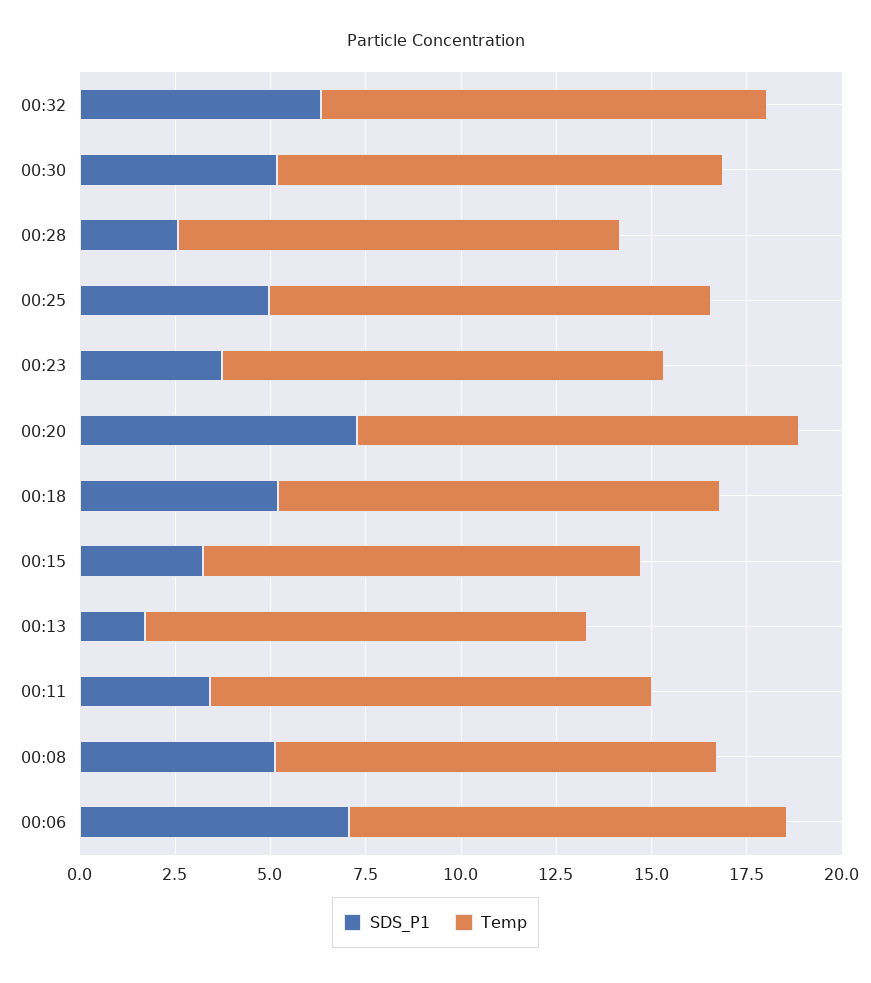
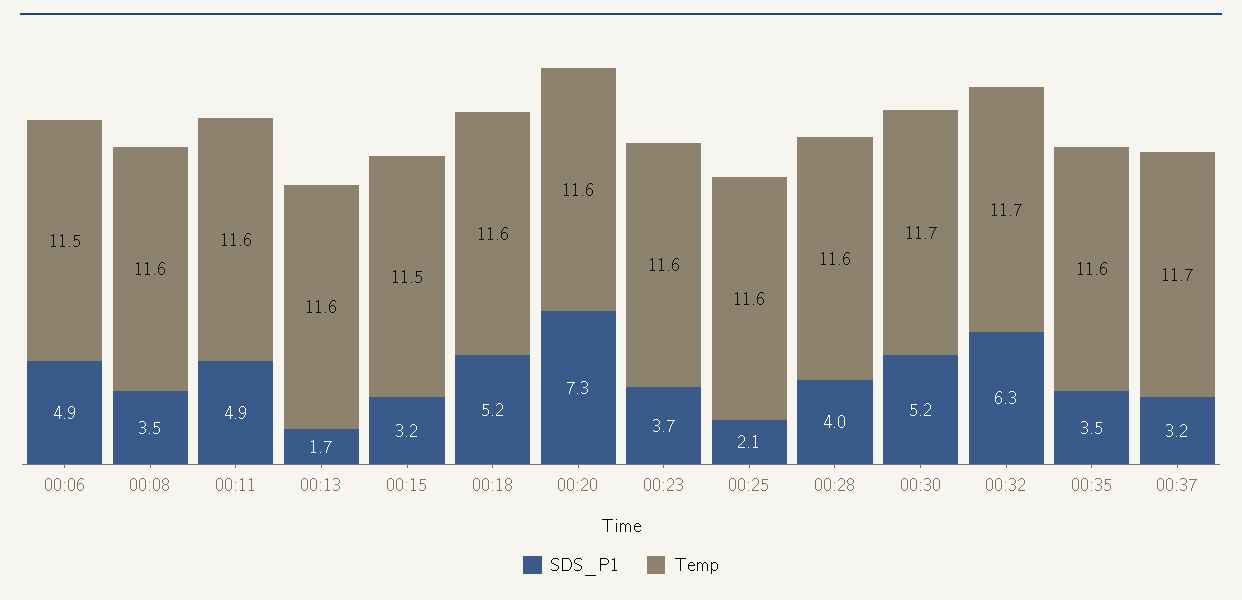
SDS_P1, 00:28: 2.5 -> 4
SDS_P1, 00:25: 5 -> 2.1
SDS_P1, 00:11: 3.5 -> 4.9
SDS_P1, 00:08: 5 -> 3.5
SDS_P1, 00:06: 7 -> 4.9
SDS_P1, 00:35: none -> 3.5
Temp, 00:35: none -> 11.6
SDS_P1, 00:37: none -> 3.2
Temp, 00:37: none -> 11.7

